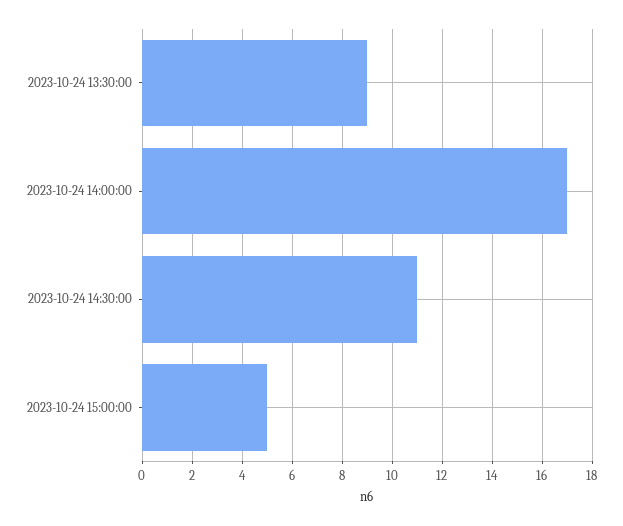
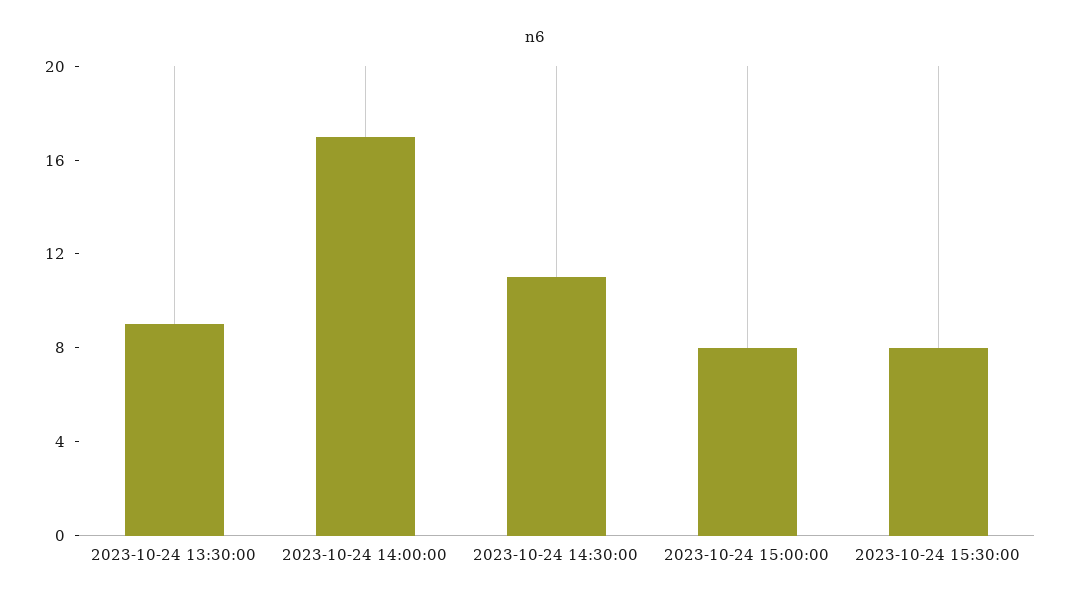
2023-10-24 15:00:00: 5 -> 8
2023-10-24 15:30:00: none -> 8

